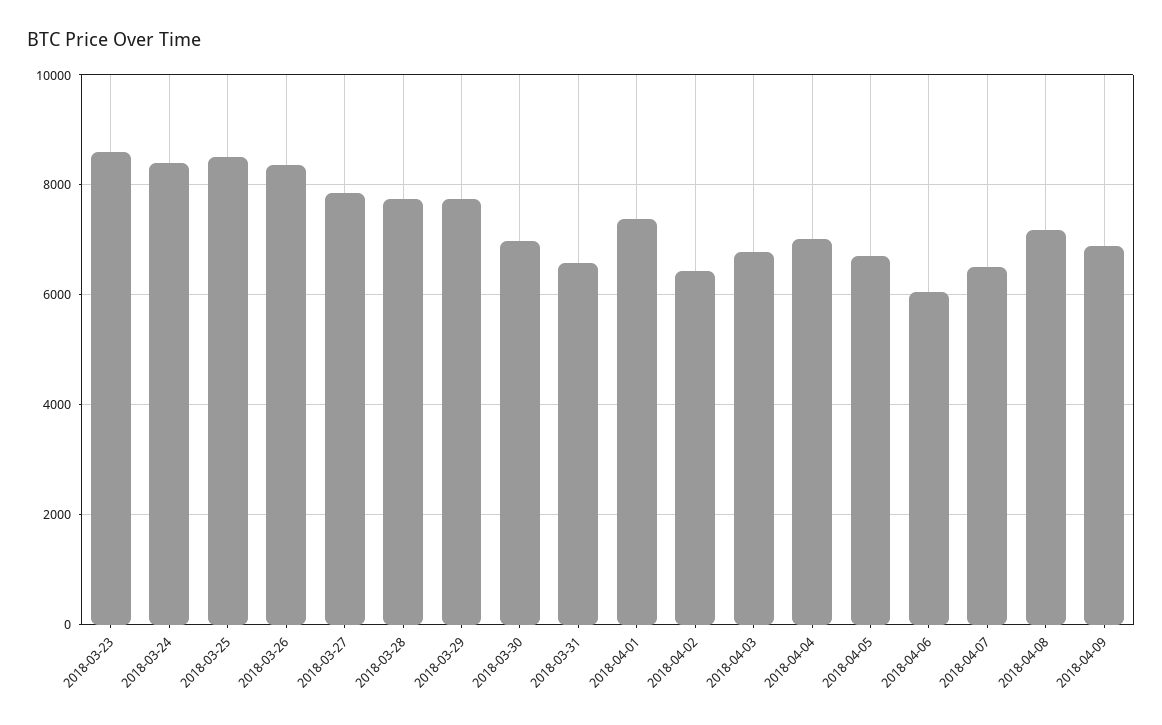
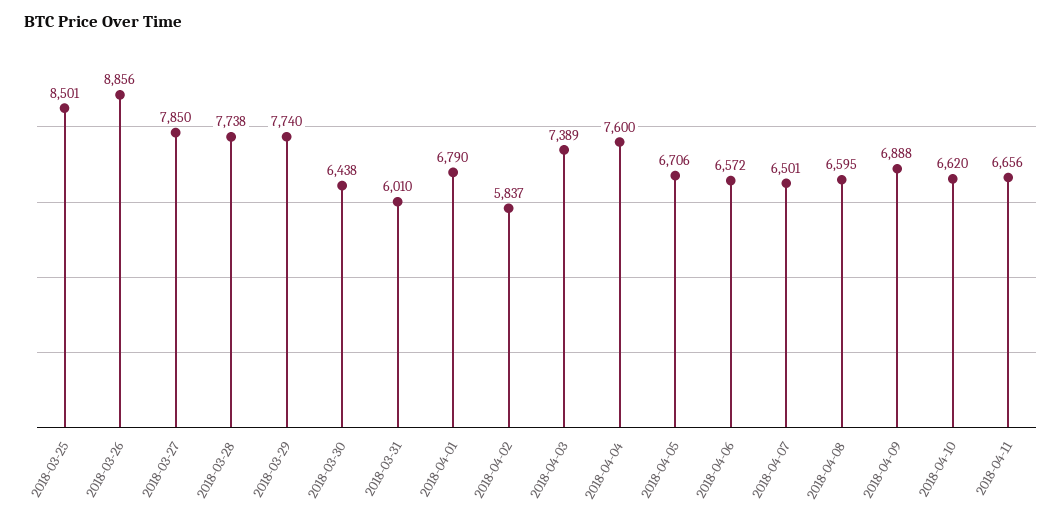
2018-03-23: 8600 -> none
2018-03-24: 8400 -> none
2018-03-26: 8400 -> 8856
2018-03-30: 7000 -> 6438
2018-03-31: 6600 -> 6010
2018-04-01: 7400 -> 6790
2018-04-02: 6400 -> 5837
2018-04-03: 6800 -> 7389
2018-04-04: 7000 -> 7600
2018-04-06: 6000 -> 6572
2018-04-08: 7200 -> 6595
2018-04-10: none -> 6620
2018-04-11: none -> 6656

